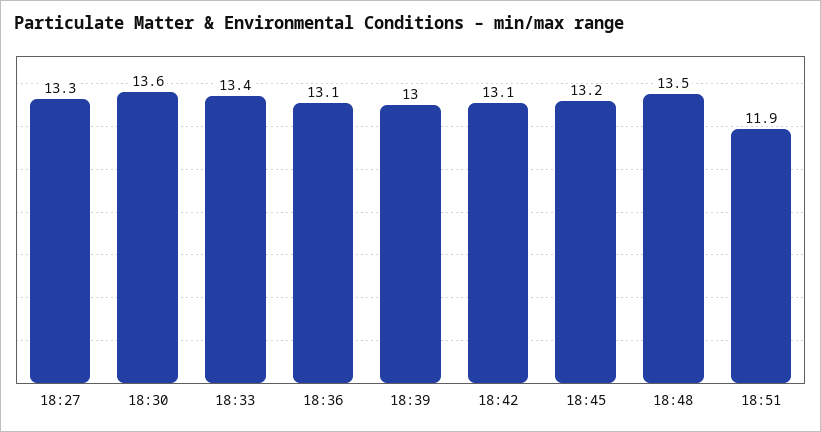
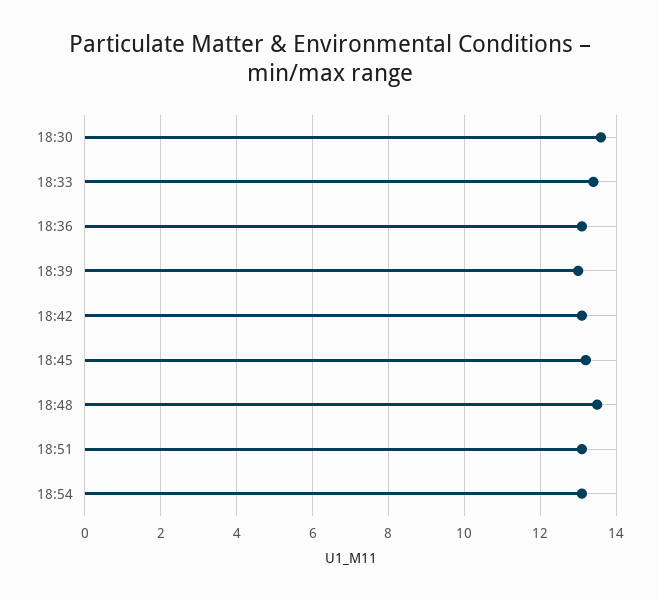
18:27: 13.3 -> none
18:51: 11.9 -> 13
18:54: none -> 13

